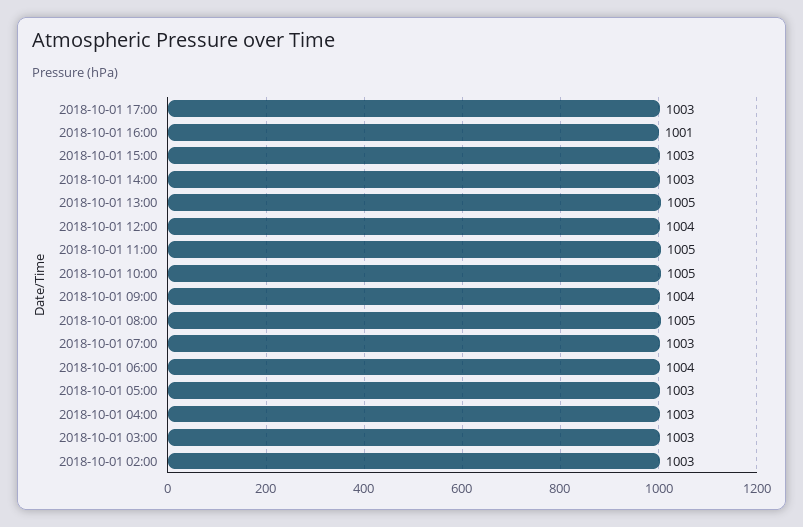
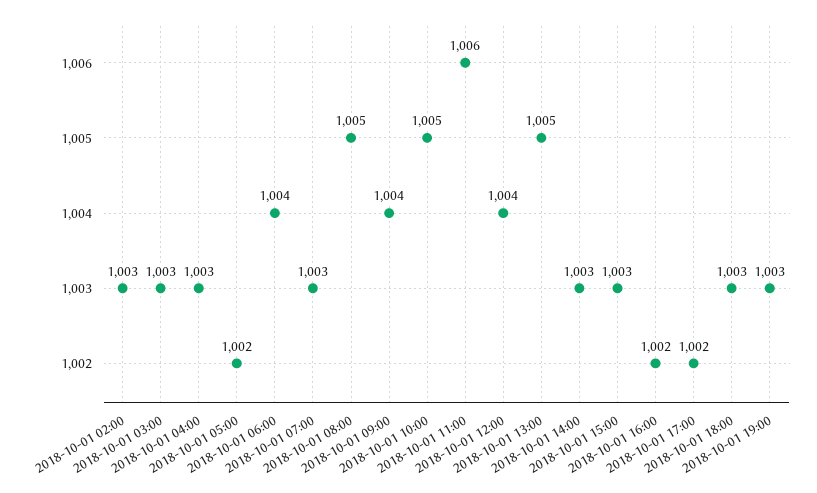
2018-10-01 17:00: 1003 -> 1002
2018-10-01 16:00: 1001 -> 1002
2018-10-01 11:00: 1005 -> 1006
2018-10-01 05:00: 1003 -> 1002
2018-10-01 18:00: none -> 1003
2018-10-01 19:00: none -> 1003

